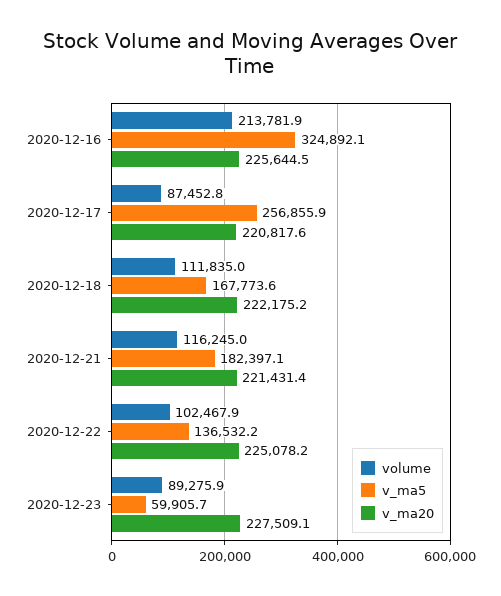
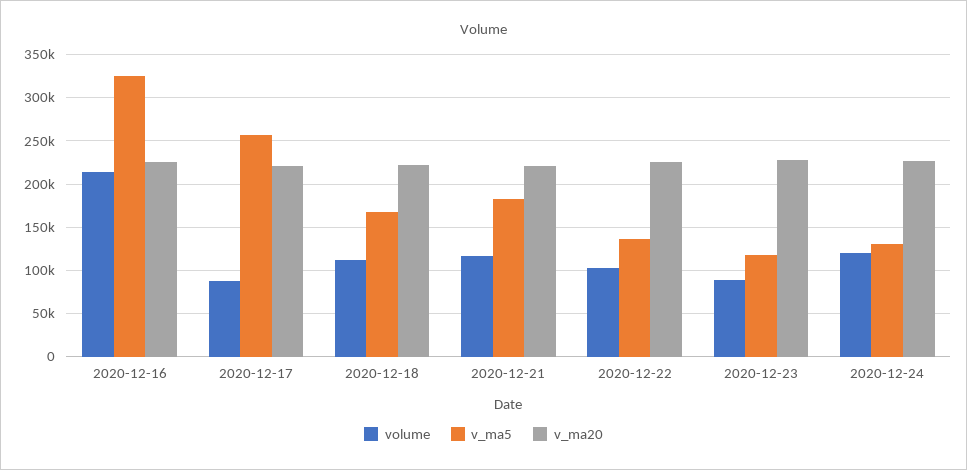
v_ma5, 2020-12-23: 59905.7 -> 120000
volume, 2020-12-24: none -> 120000
v_ma5, 2020-12-24: none -> 130000
v_ma20, 2020-12-24: none -> 230000

